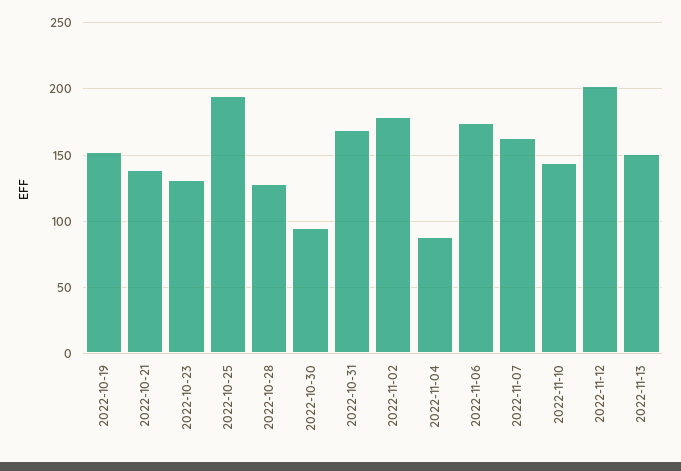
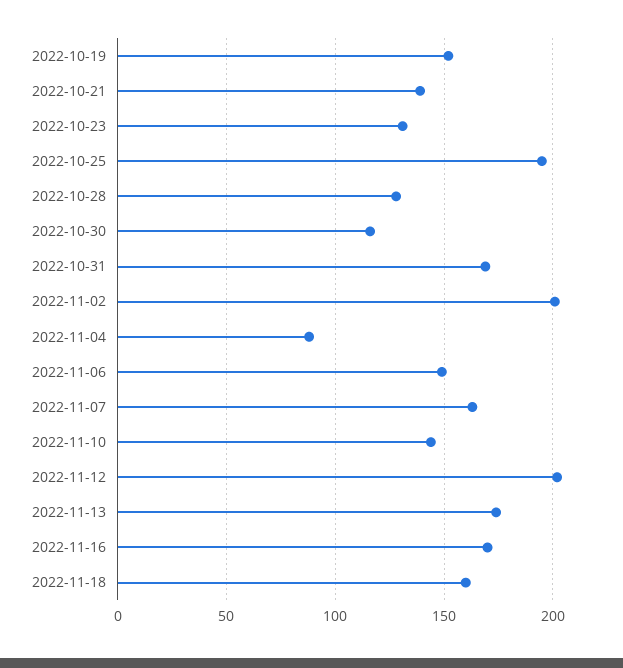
2022-10-30: 95 -> 115
2022-11-02: 180 -> 200
2022-11-06: 175 -> 150
2022-11-13: 150 -> 175
2022-11-16: none -> 170
2022-11-18: none -> 160

